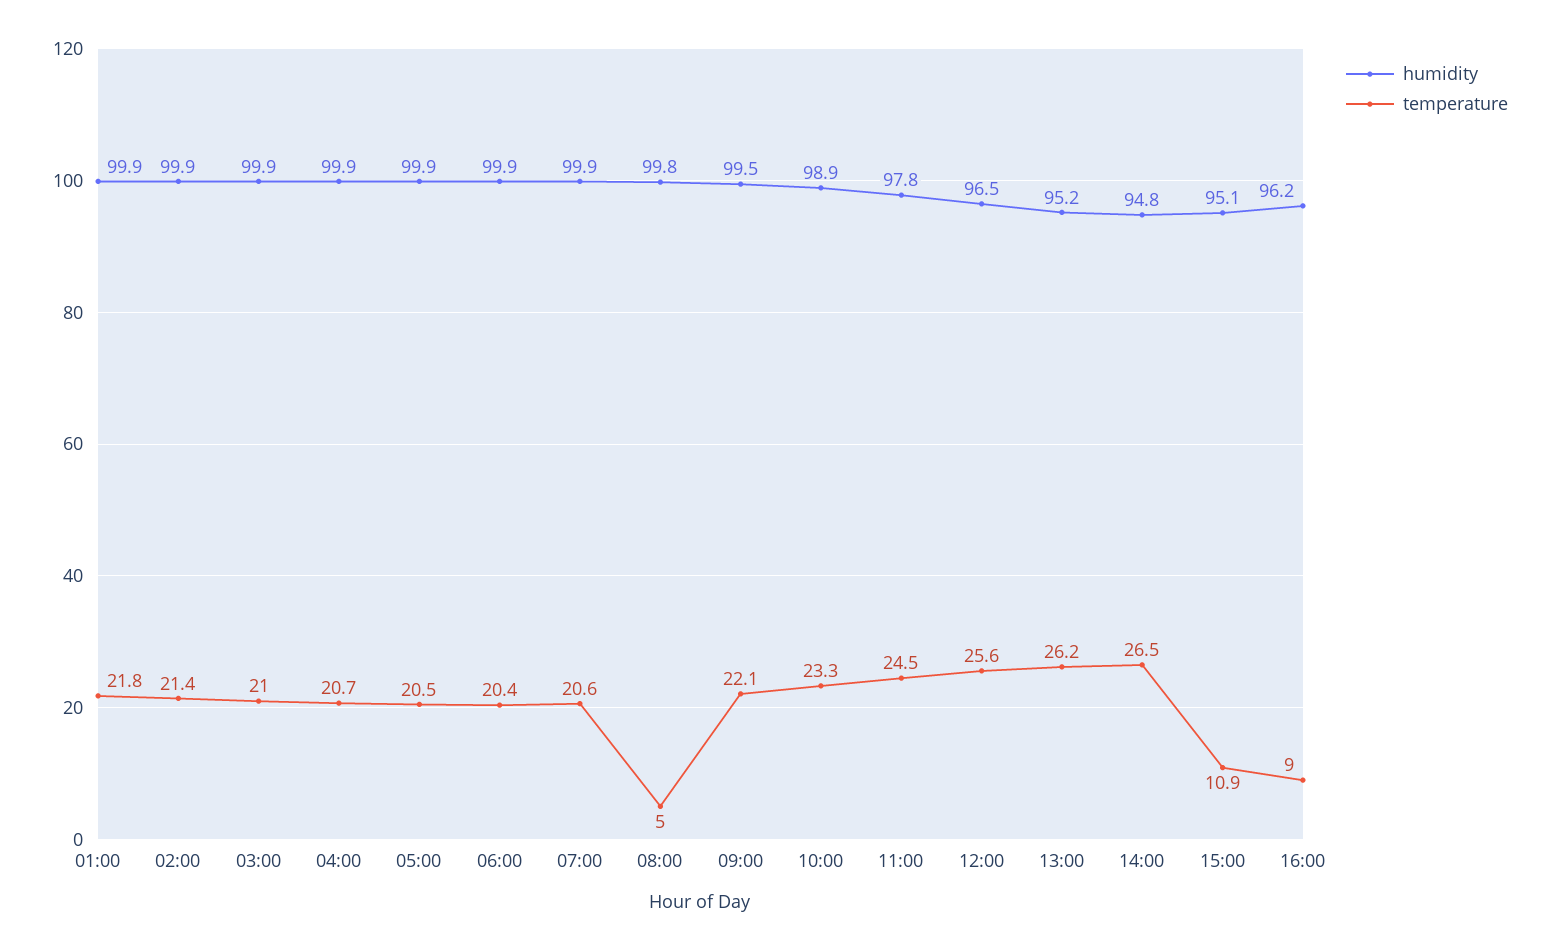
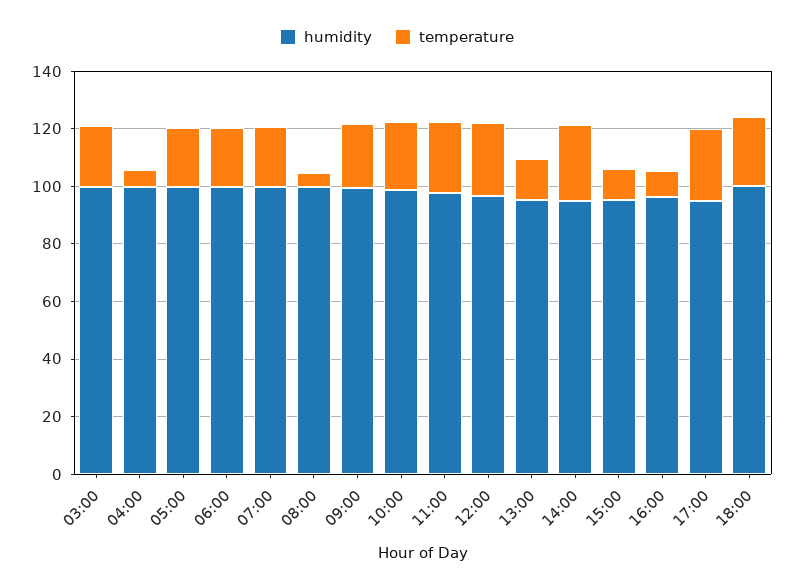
humidity, 01:00: 99.9 -> none
temperature, 01:00: 21.8 -> none
humidity, 02:00: 99.9 -> none
temperature, 02:00: 21.4 -> none
temperature, 04:00: 20.7 -> 5
temperature, 13:00: 26.2 -> 15
humidity, 17:00: none -> 95
temperature, 17:00: none -> 25
humidity, 18:00: none -> 100
temperature, 18:00: none -> 25

